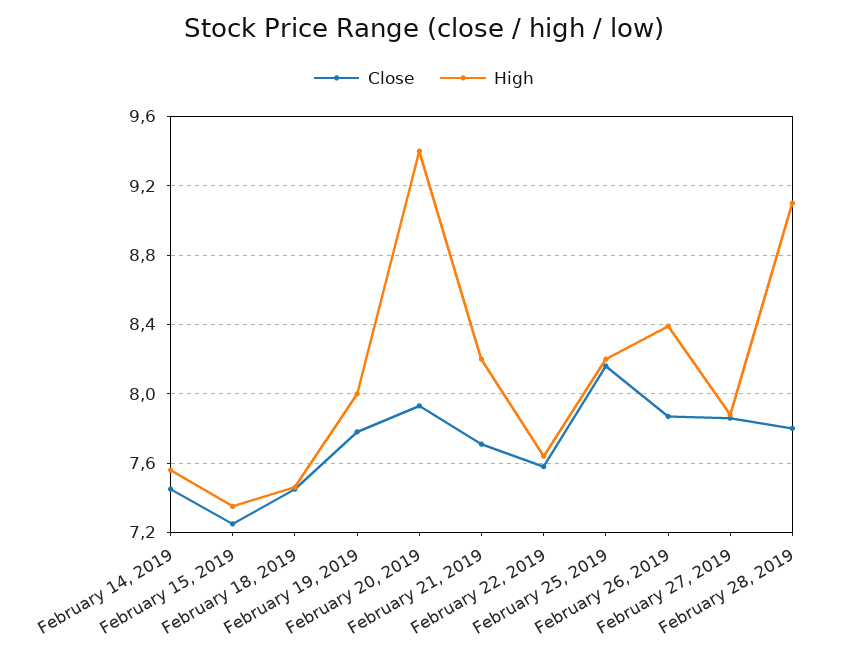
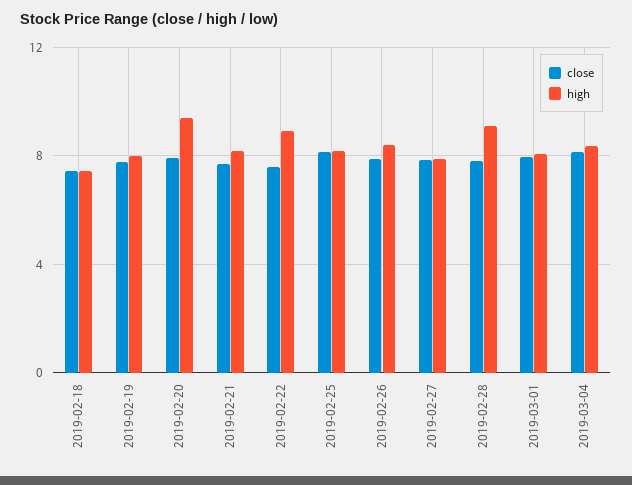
Close, February 14, 2019: 7.45 -> none
High, February 14, 2019: 7.55 -> none
Close, February 15, 2019: 7.25 -> none
High, February 15, 2019: 7.35 -> none
High, February 22, 2019: 7.65 -> 9
Close, 2019-03-01: none -> 8
High, 2019-03-01: none -> 8
Close, 2019-03-04: none -> 8
High, 2019-03-04: none -> 8.5

